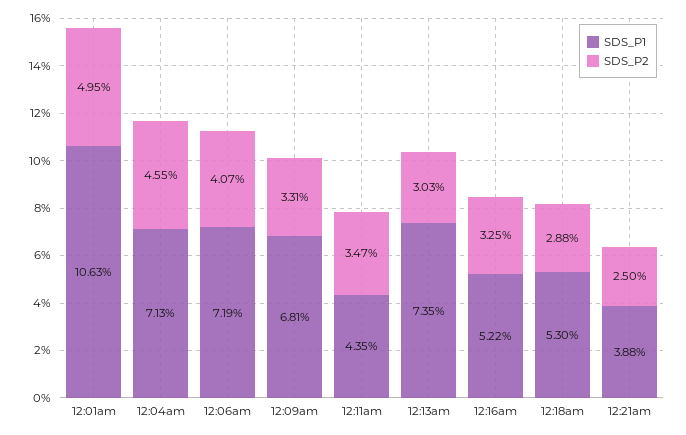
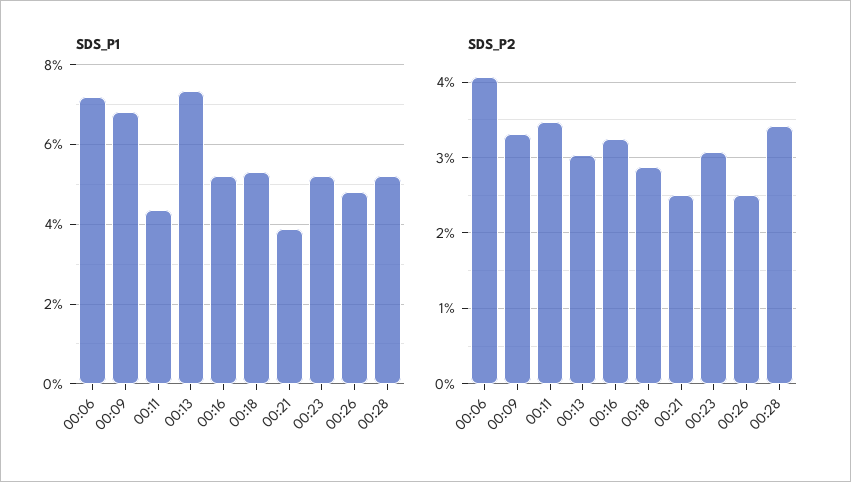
SDS_P1, 12:01am: 10.63 -> none
SDS_P2, 12:01am: 4.95 -> none
SDS_P1, 12:04am: 7.13 -> none
SDS_P2, 12:04am: 4.55 -> none
SDS_P1, 00:23: none -> 5.2
SDS_P1, 00:26: none -> 4.8
SDS_P1, 00:28: none -> 5.2
SDS_P2, 00:23: none -> 3.1
SDS_P2, 00:26: none -> 2.5
SDS_P2, 00:28: none -> 3.4

